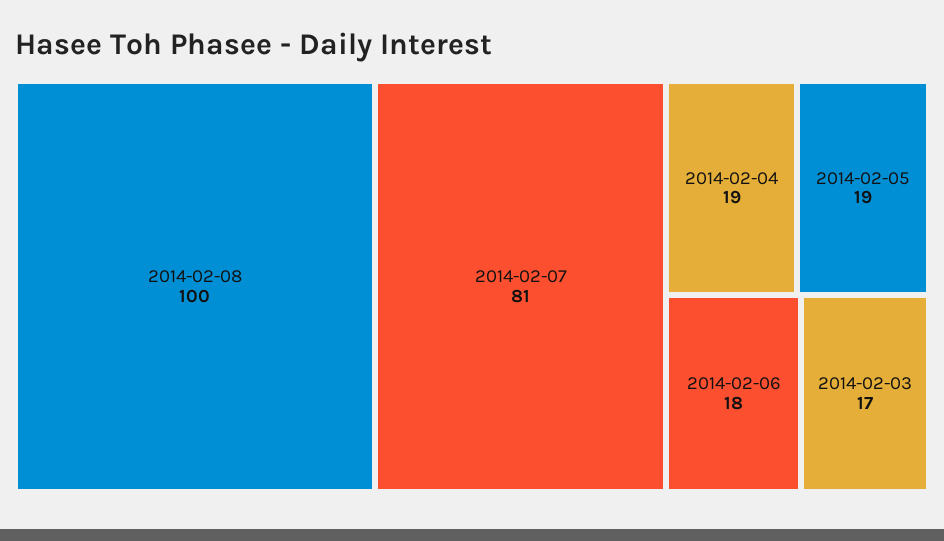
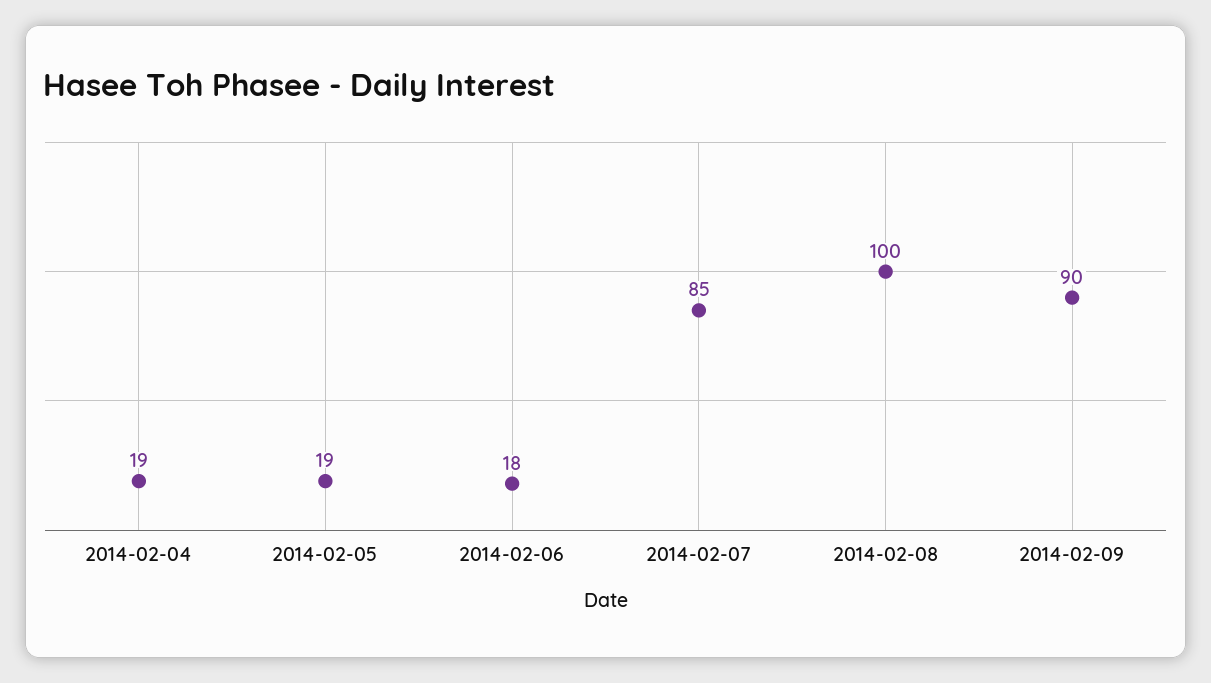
2014-02-07: 81 -> 85
2014-02-03: 17 -> none
2014-02-09: none -> 90

